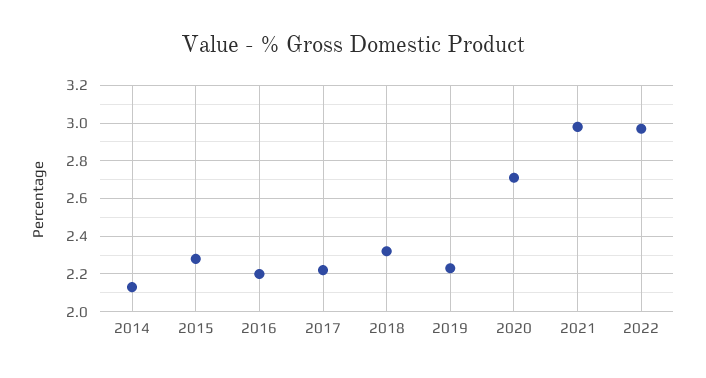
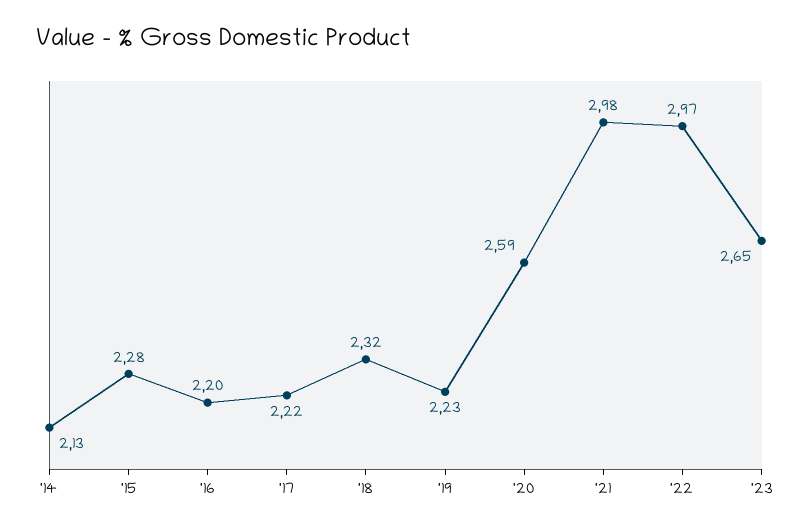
2020: 2.7 -> 2.59
'23: none -> 2.65

